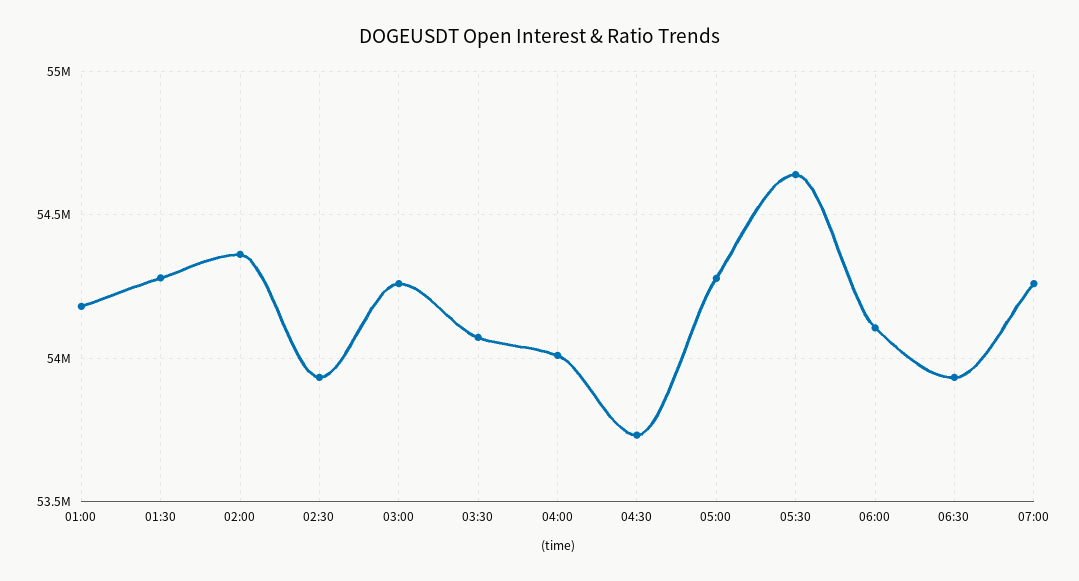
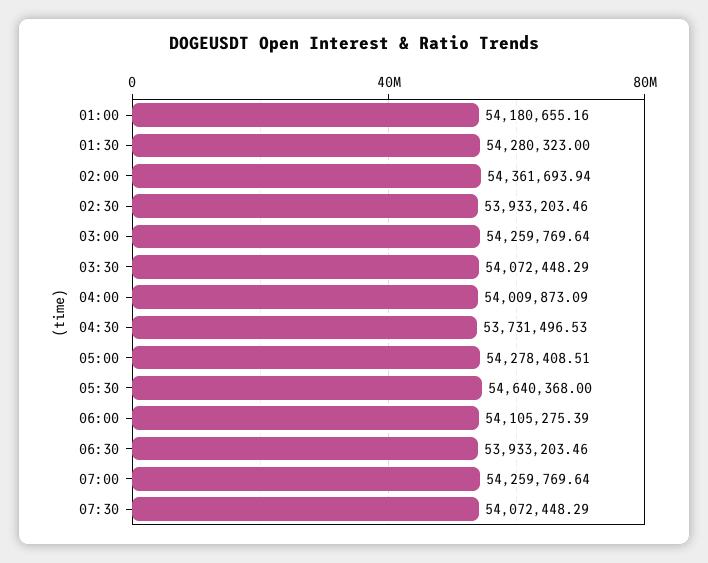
07:30: none -> 54072448.29

